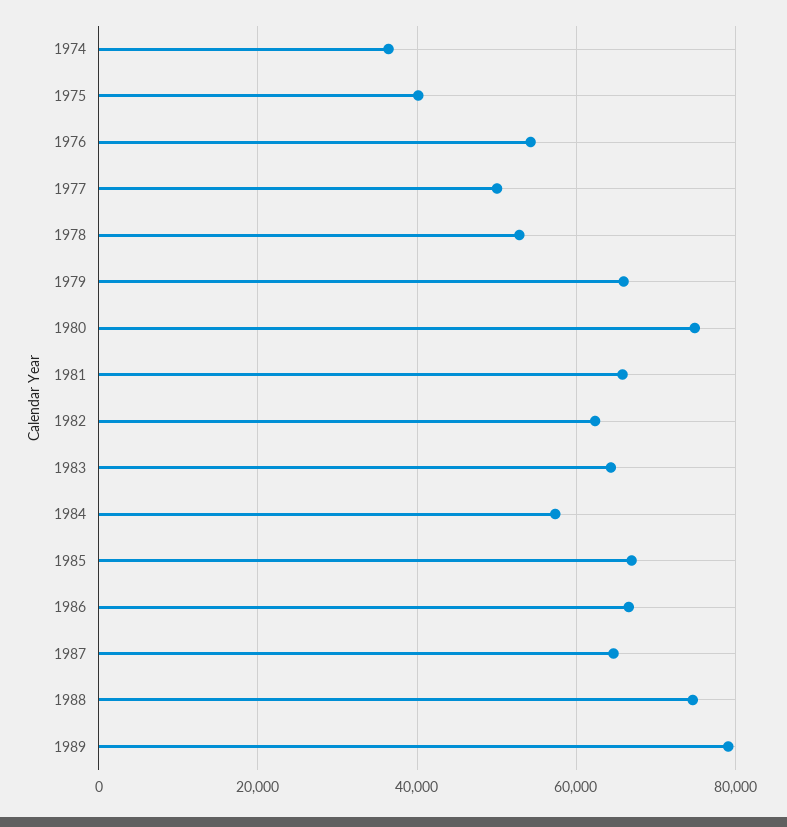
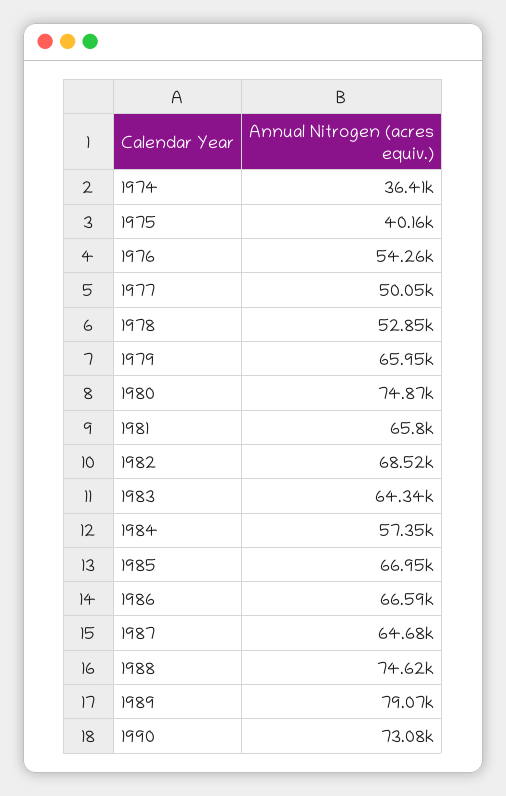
1982: 62000 -> 68520
1990: none -> 73080

